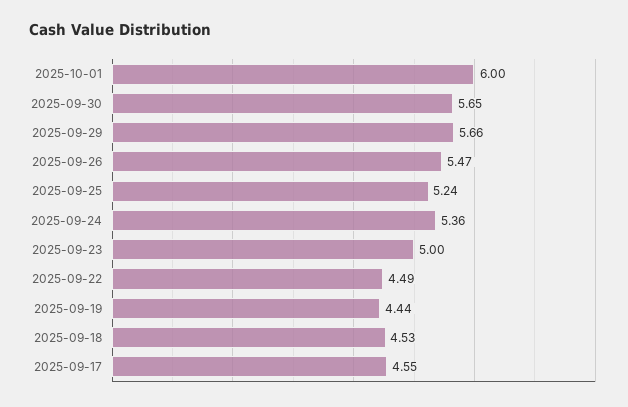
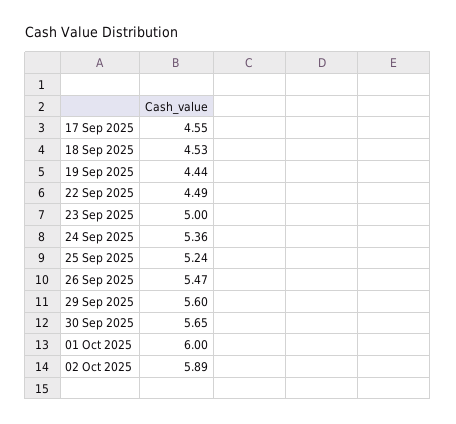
2025-09-29: 5.66 -> 5.6
02 Oct 2025: none -> 5.89

